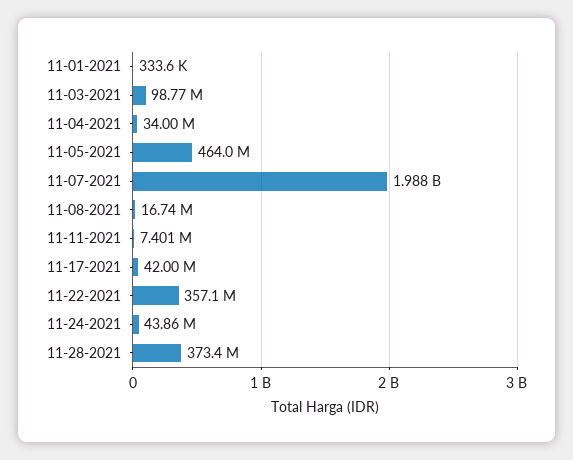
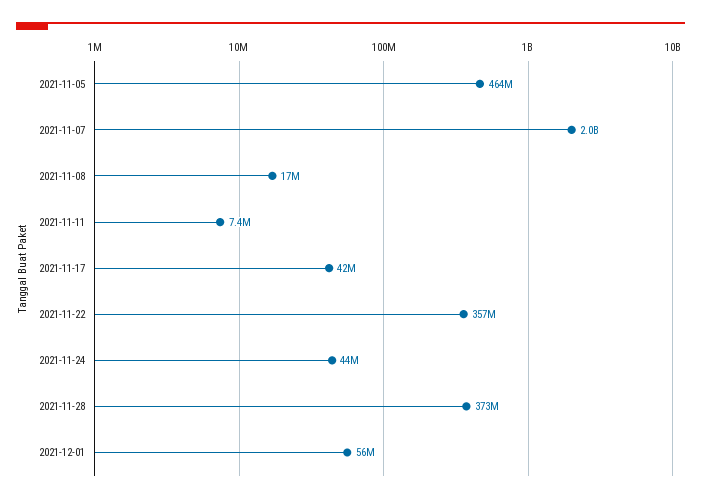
11-01-2021: 333600 -> none
11-03-2021: 98770000 -> none
11-04-2021: 34000000 -> none
2021-12-01: none -> 56000000

